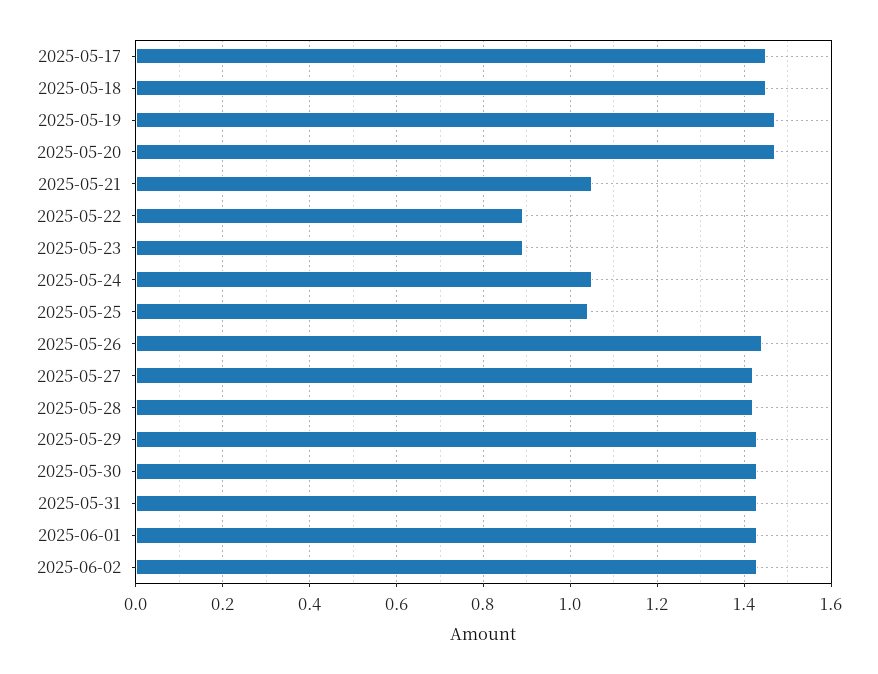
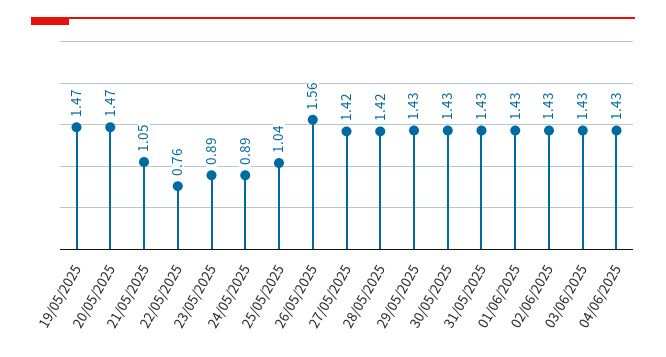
2025-05-17: 1.45 -> none
2025-05-18: 1.45 -> none
2025-05-22: 0.9 -> 0.76
2025-05-24: 1.05 -> 0.89
2025-05-26: 1.45 -> 1.56
03/06/2025: none -> 1.43
04/06/2025: none -> 1.43

